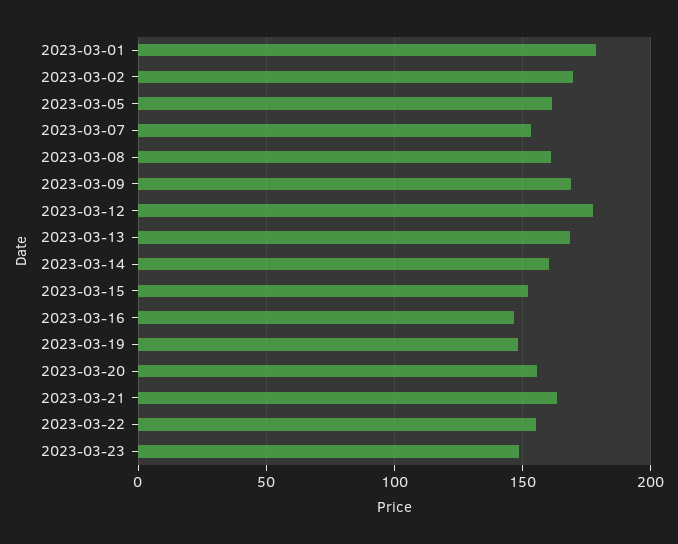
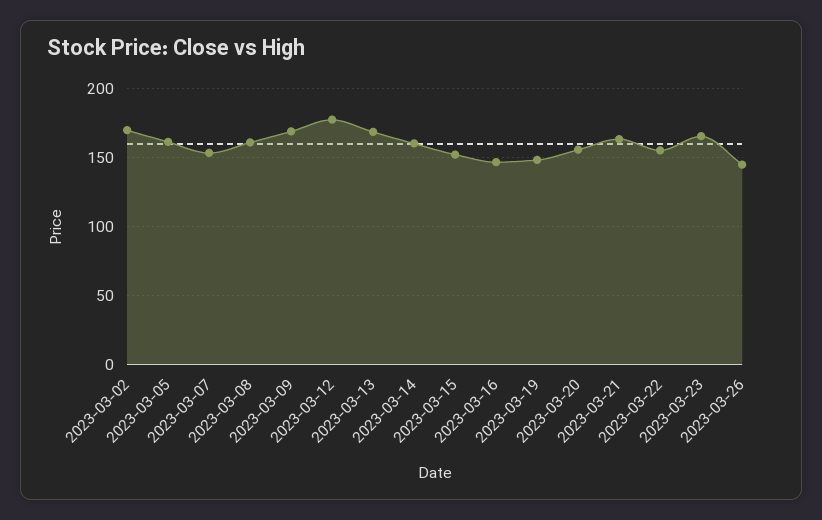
2023-03-01: 180 -> none
2023-03-23: 150 -> 165
2023-03-26: none -> 145

